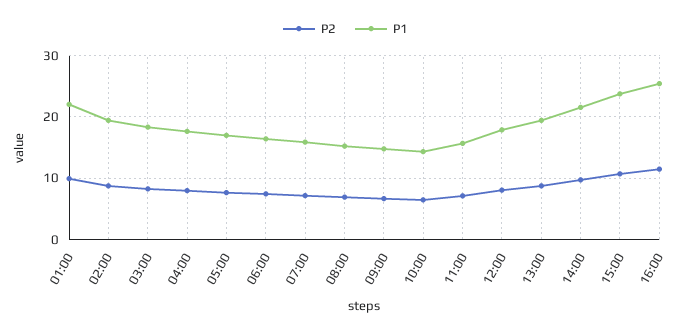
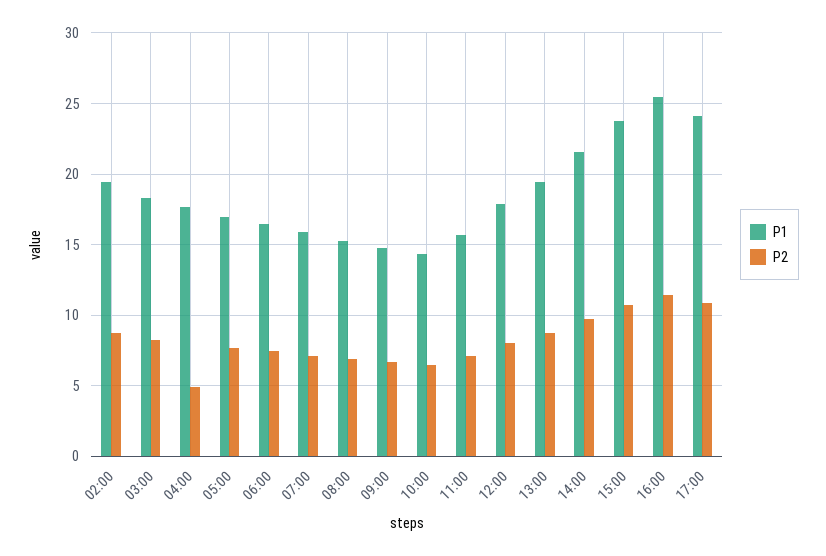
P2, 01:00: 10 -> none
P1, 01:00: 22 -> none
P2, 04:00: 8 -> 5
P1, 17:00: none -> 24
P2, 17:00: none -> 11

